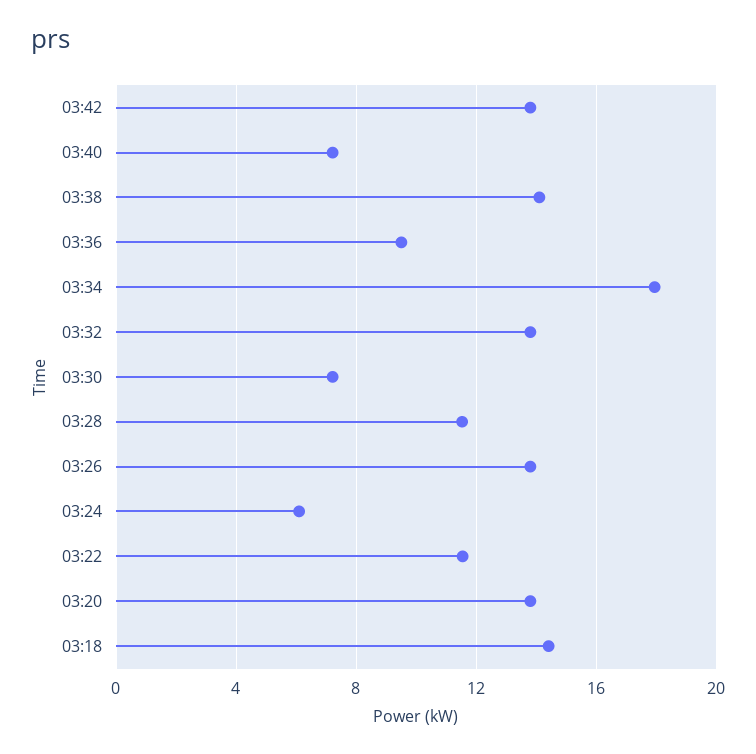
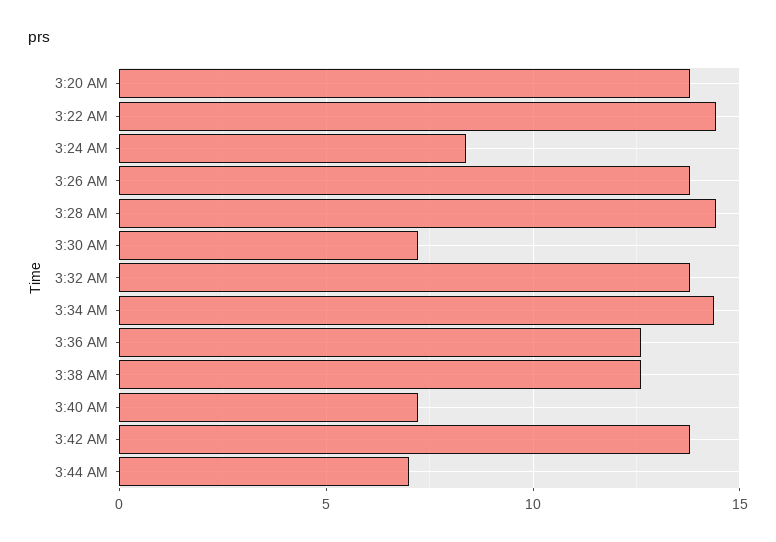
03:38: 14 -> 12.5
03:36: 9.5 -> 12.5
03:34: 18 -> 14.5
03:28: 11.5 -> 14.5
03:24: 6 -> 8.5
03:22: 11.5 -> 14.5
03:18: 14.5 -> none
3:44 AM: none -> 7

